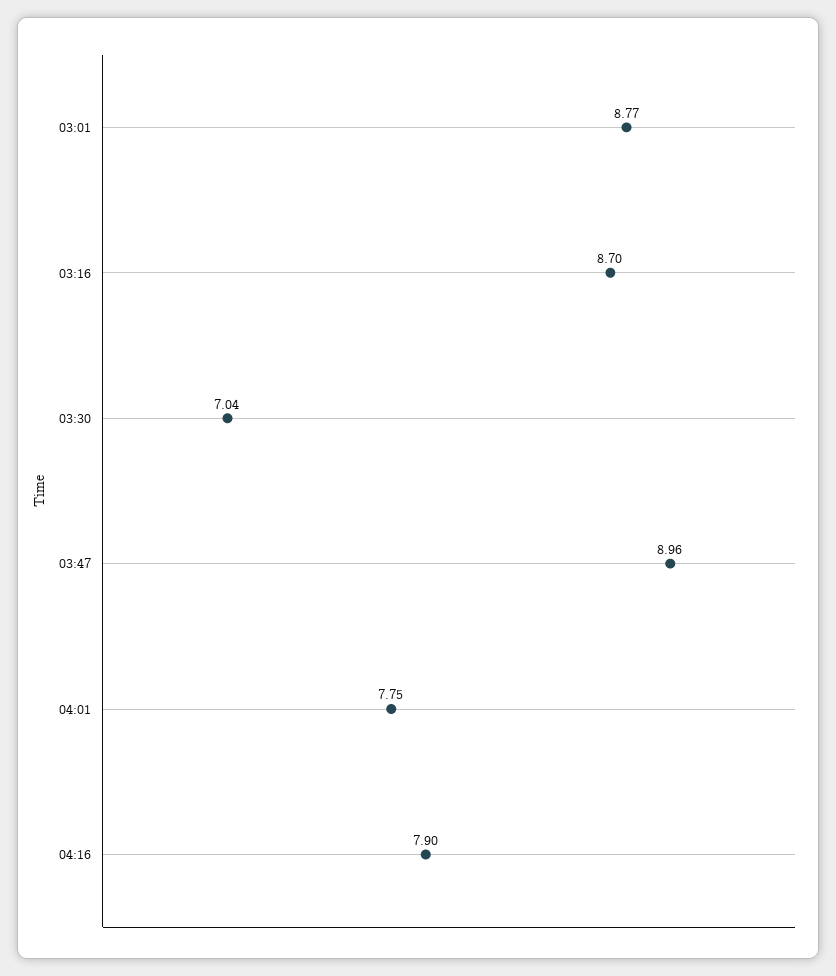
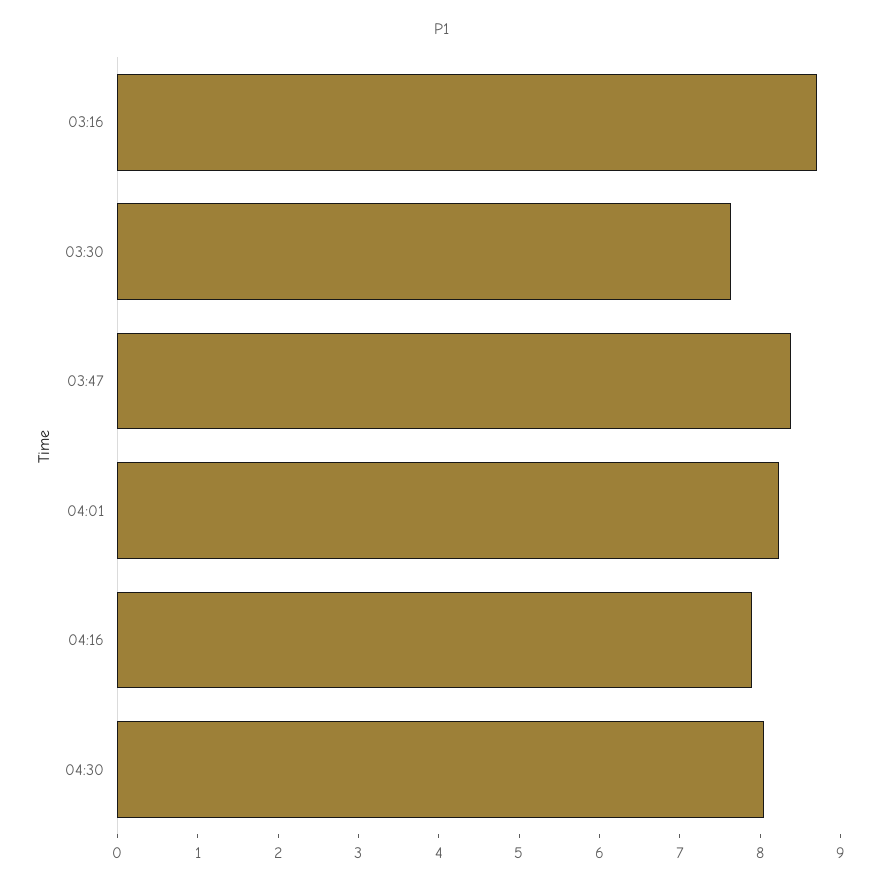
03:01: 8.77 -> none
03:30: 7.04 -> 7.6
03:47: 8.96 -> 8.4
04:01: 7.75 -> 8.2
04:30: none -> 8

